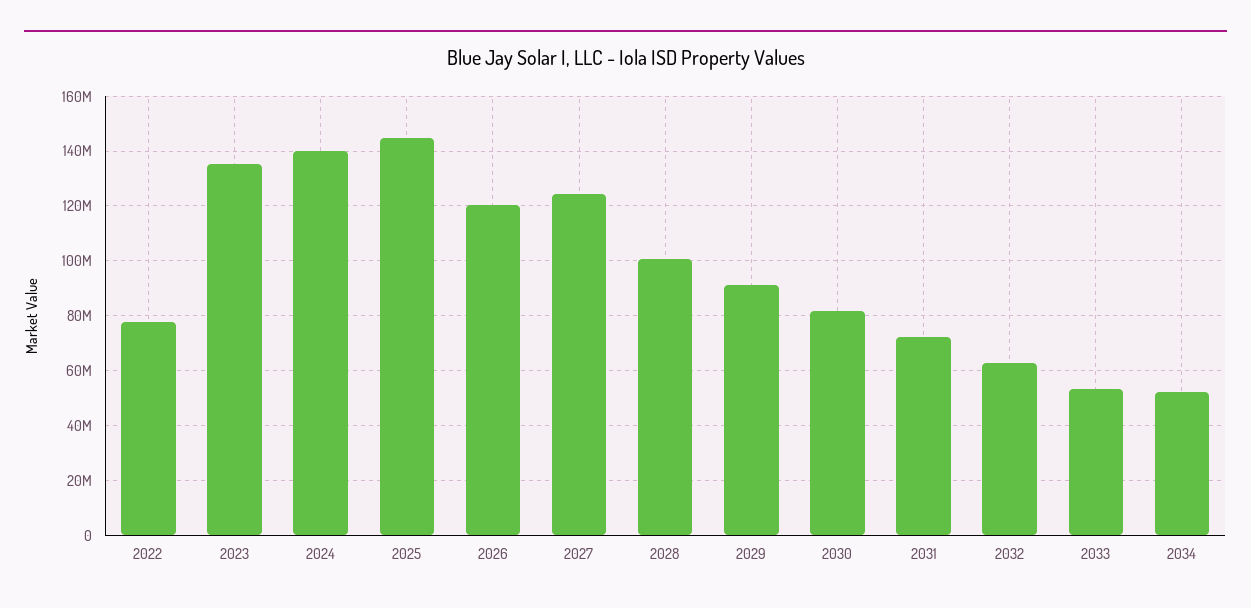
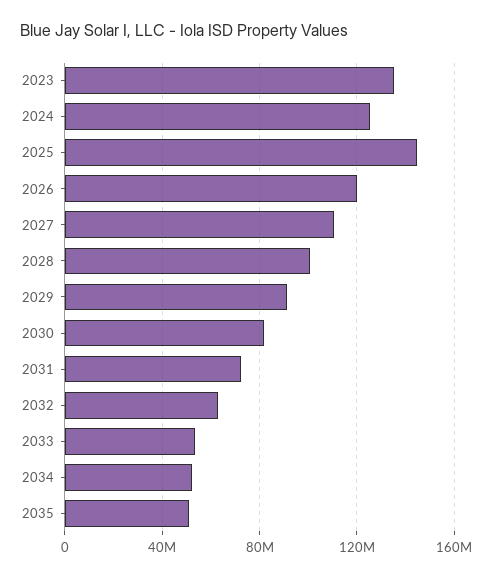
2022: 77500000 -> none
2024: 140000000 -> 125000000
2027: 125000000 -> 110000000
2035: none -> 50000000

